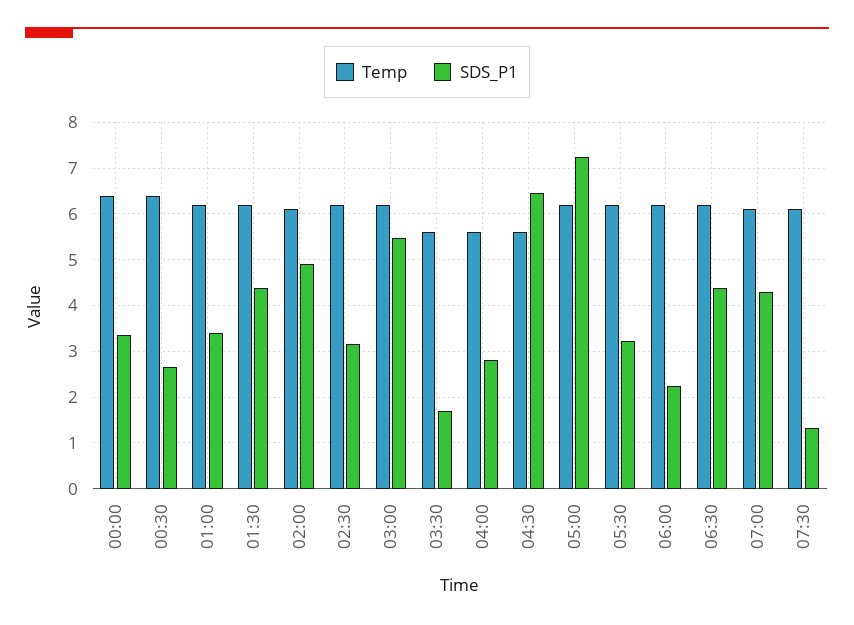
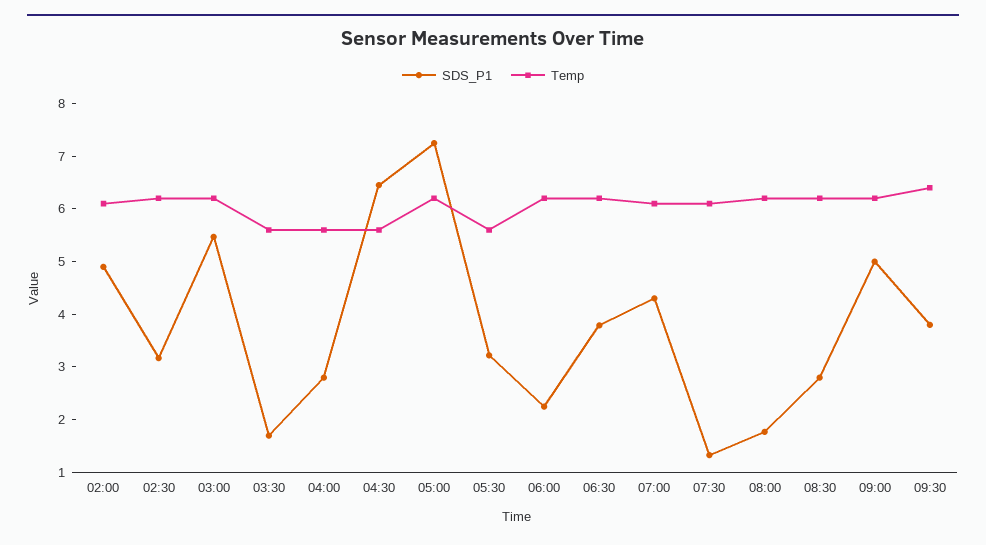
Temp, 00:00: 6.4 -> none
SDS_P1, 00:00: 3.4 -> none
Temp, 00:30: 6.4 -> none
SDS_P1, 00:30: 2.6 -> none
Temp, 01:00: 6.2 -> none
SDS_P1, 01:00: 3.4 -> none
Temp, 01:30: 6.2 -> none
SDS_P1, 01:30: 4.4 -> none
Temp, 05:30: 6.2 -> 5.6
SDS_P1, 06:30: 4.4 -> 3.8
SDS_P1, 08:00: none -> 1.8
Temp, 08:00: none -> 6.2
SDS_P1, 08:30: none -> 2.8
Temp, 08:30: none -> 6.2
SDS_P1, 09:00: none -> 5
Temp, 09:00: none -> 6.2
SDS_P1, 09:30: none -> 3.8
Temp, 09:30: none -> 6.4

